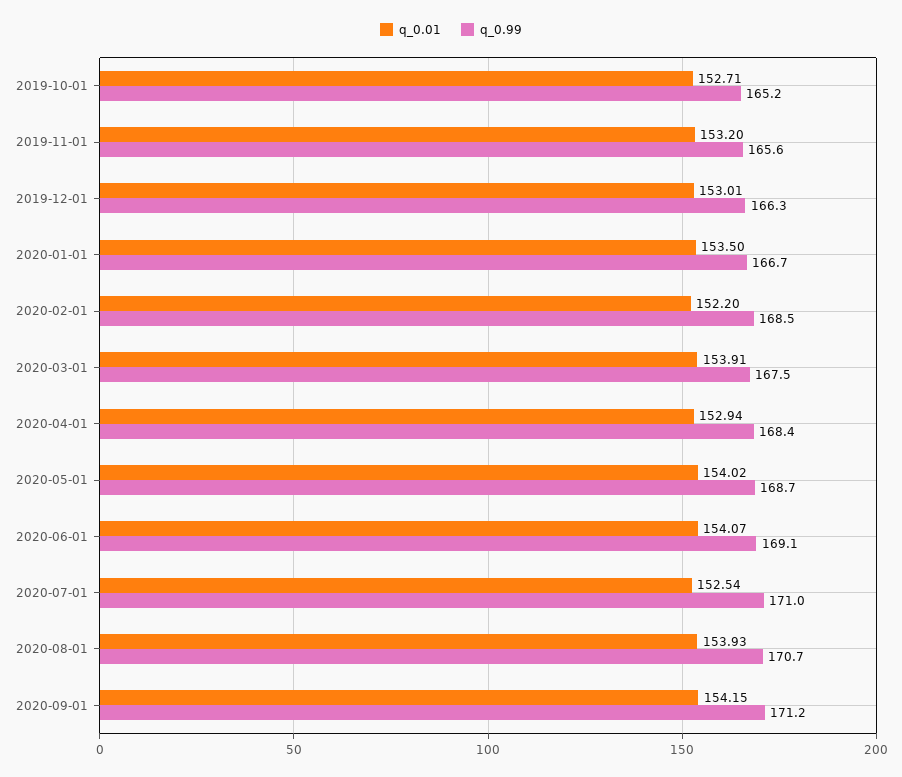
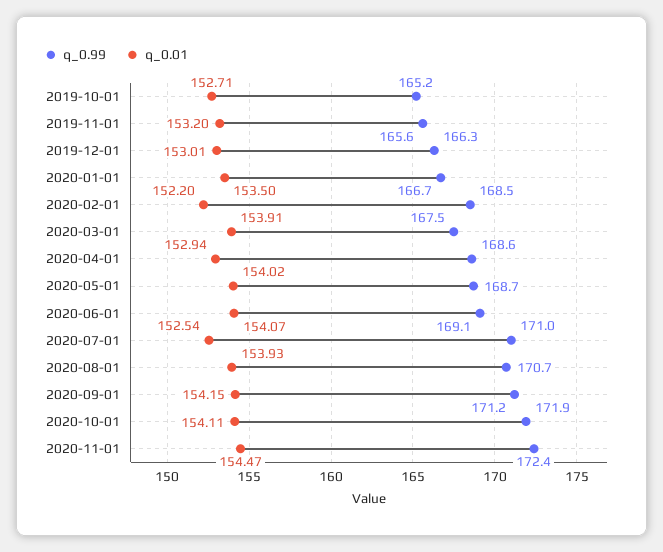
q_0.99, 2020-04-01: 168.4 -> 168.6
q_0.99, 2020-10-01: none -> 171.9
q_0.01, 2020-10-01: none -> 154.11
q_0.99, 2020-11-01: none -> 172.4
q_0.01, 2020-11-01: none -> 154.47

